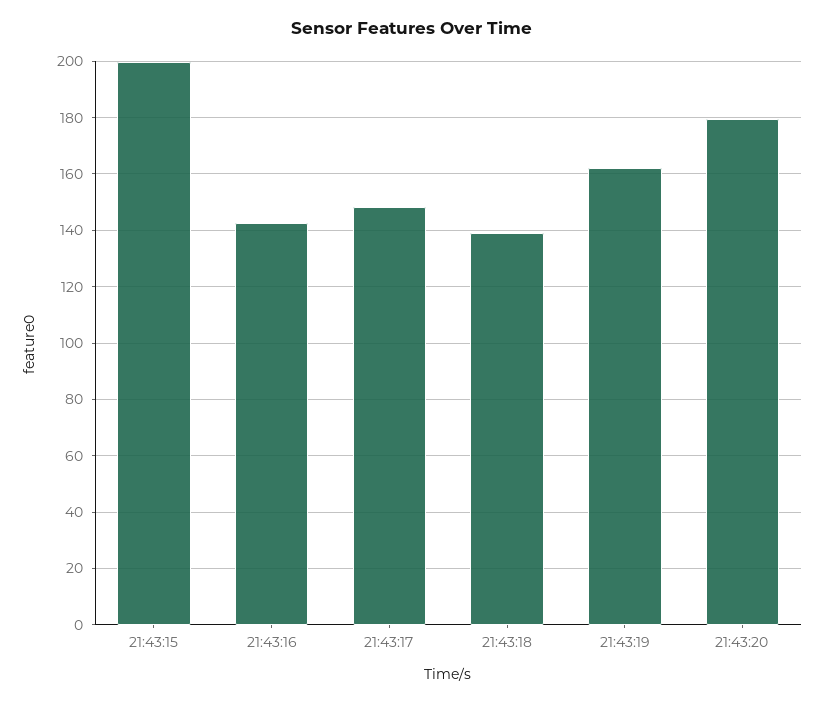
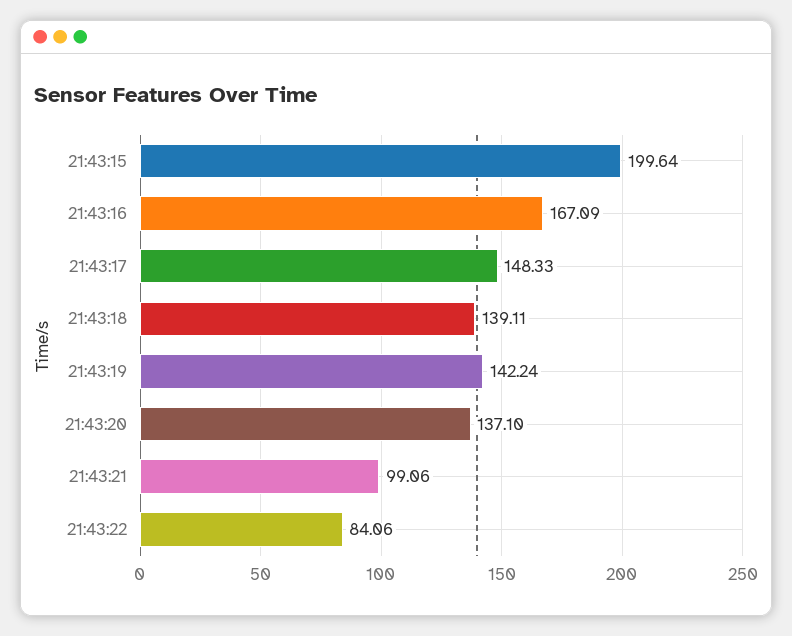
21:43:16: 142.5 -> 167.09
21:43:19: 162.5 -> 142.24
21:43:20: 180 -> 137.1
21:43:21: none -> 99.06
21:43:22: none -> 84.06

